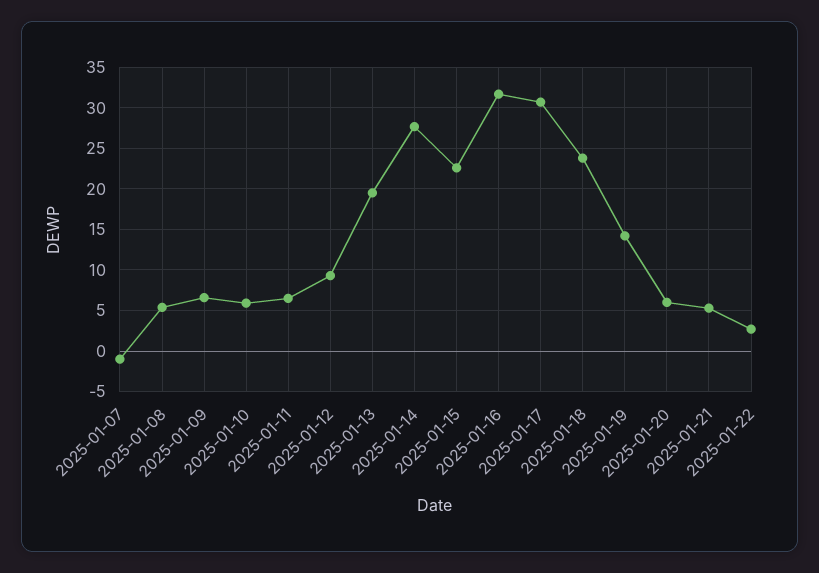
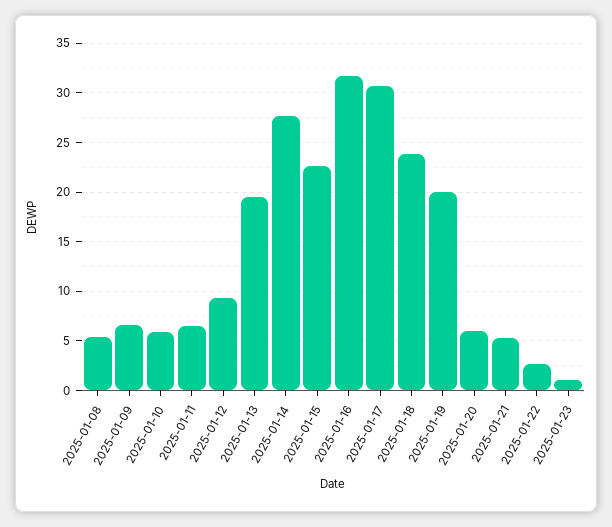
2025-01-07: -1 -> none
2025-01-19: 14 -> 20
2025-01-23: none -> 1

